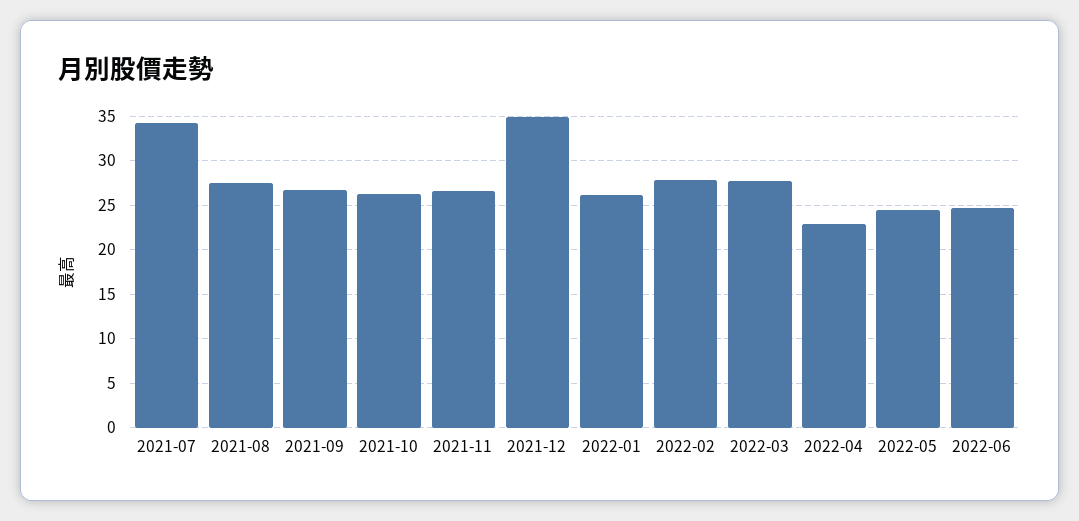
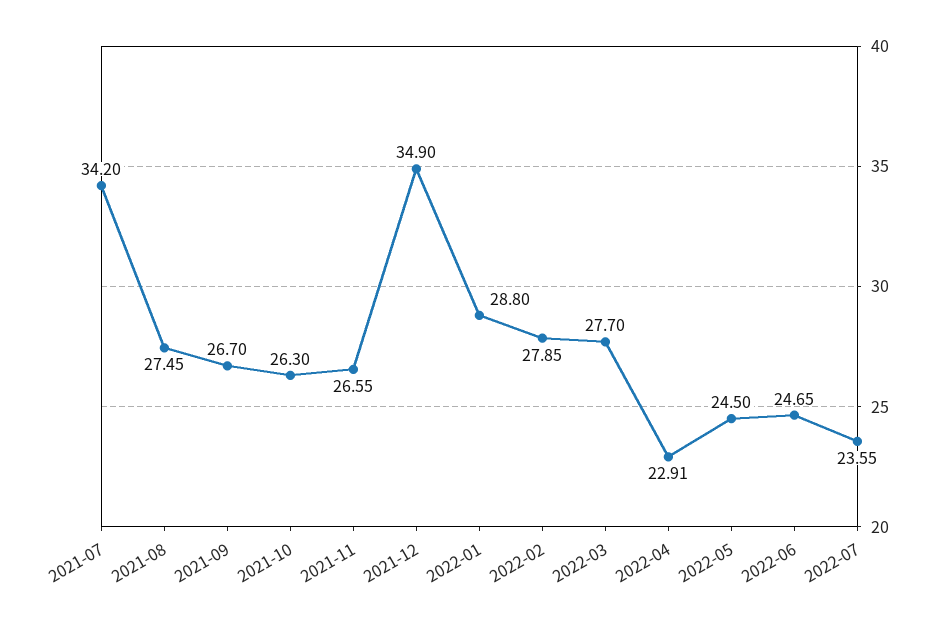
2022-01: 26 -> 28.8
2022-07: none -> 23.55

